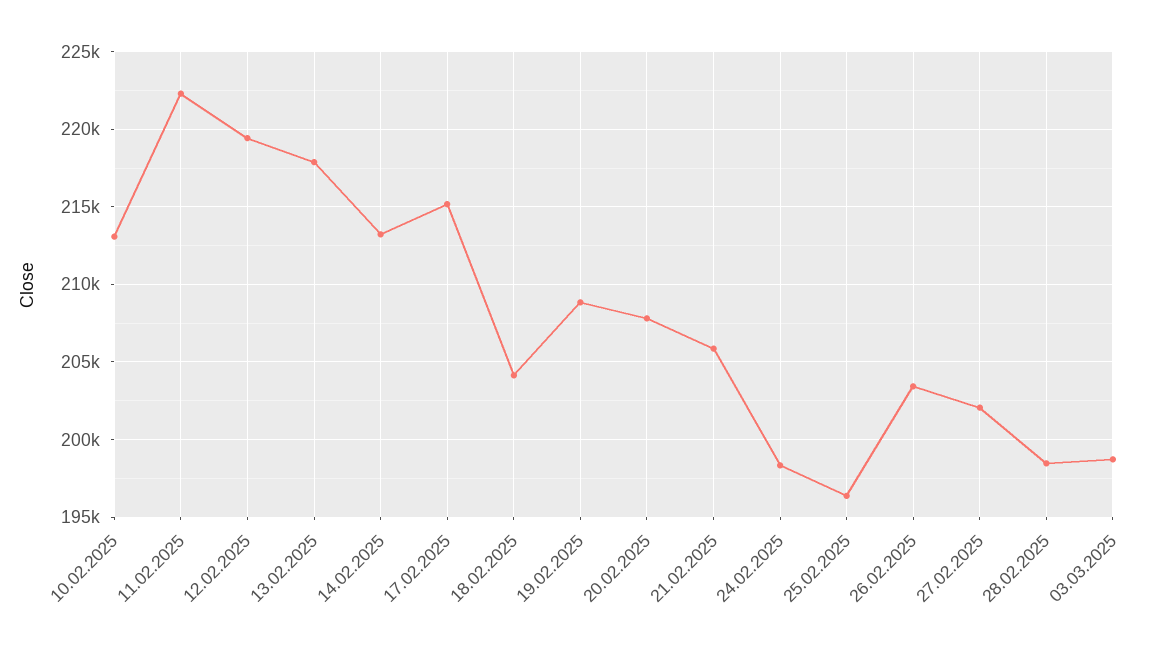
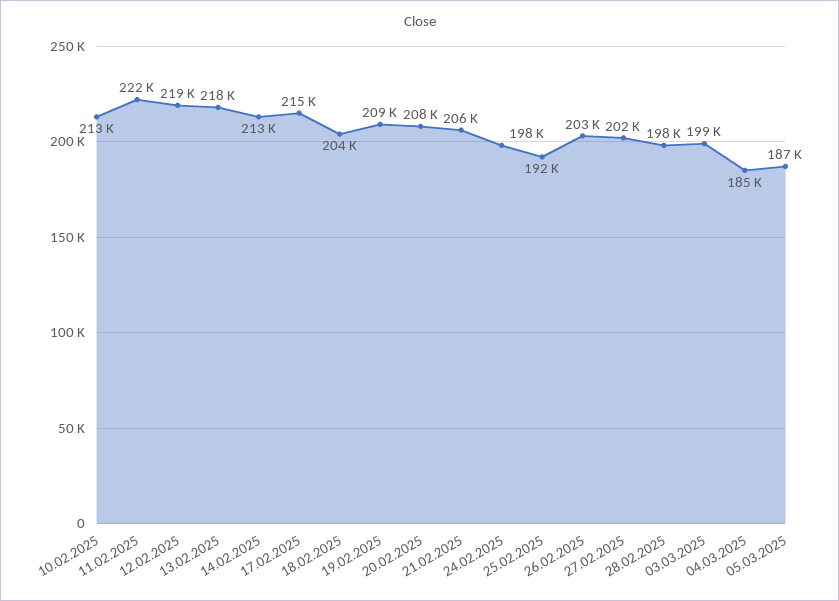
25.02.2025: 196500 -> 192000
04.03.2025: none -> 185000
05.03.2025: none -> 187000

